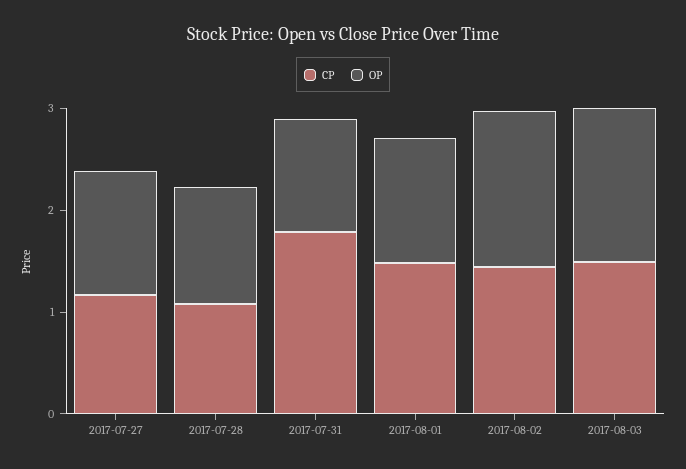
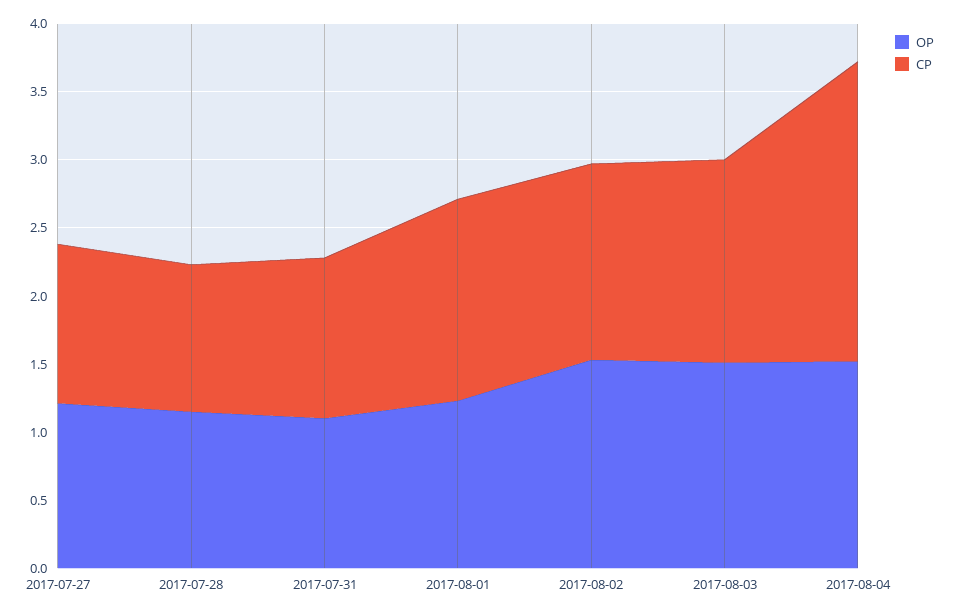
CP, 2017-07-31: 1.8 -> 1.2
OP, 2017-08-04: none -> 1.5
CP, 2017-08-04: none -> 2.2

